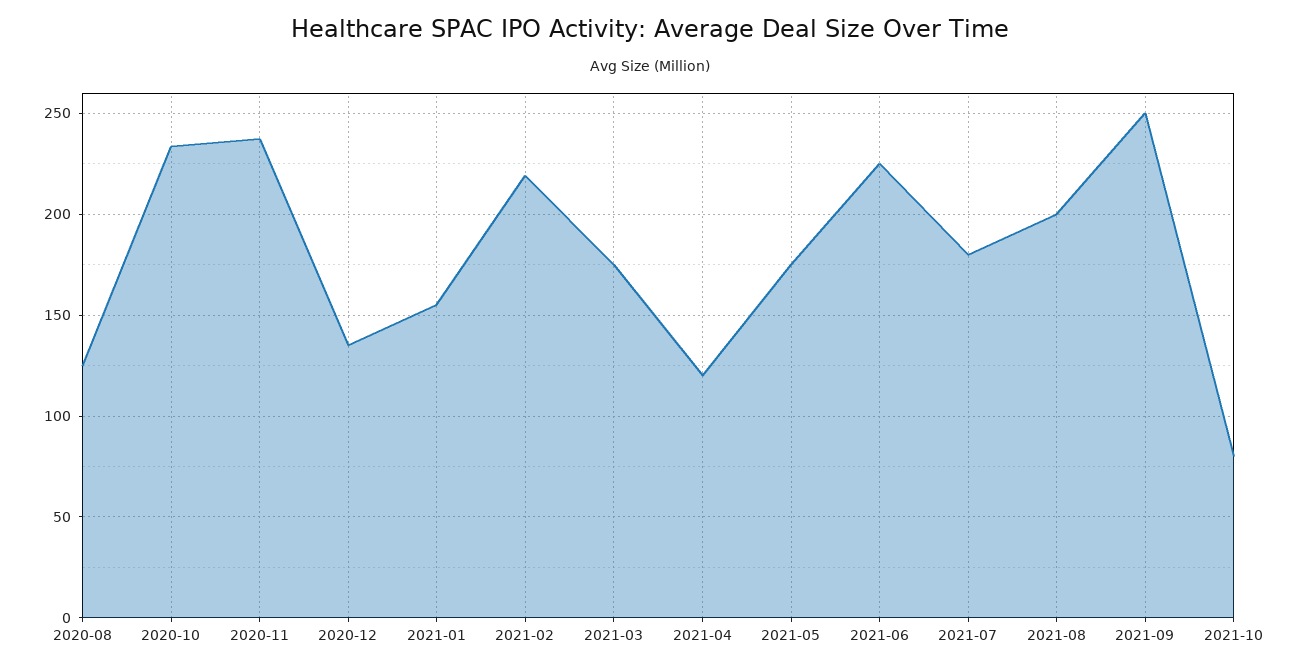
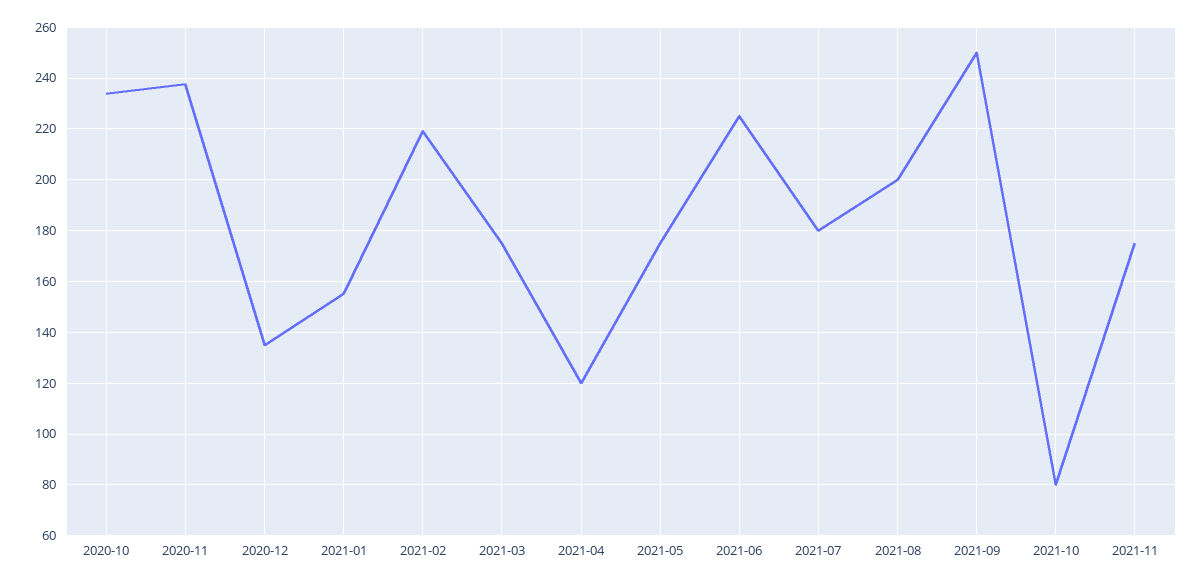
2020-08: 125 -> none
2021-11: none -> 175

